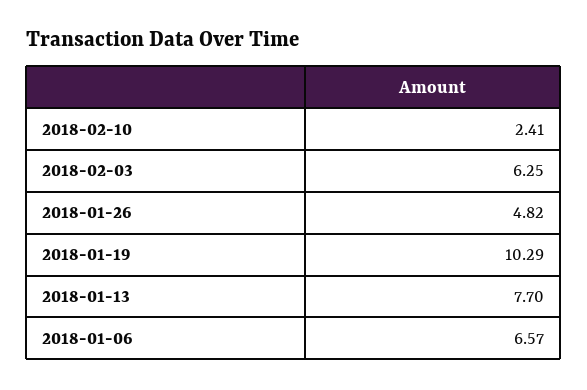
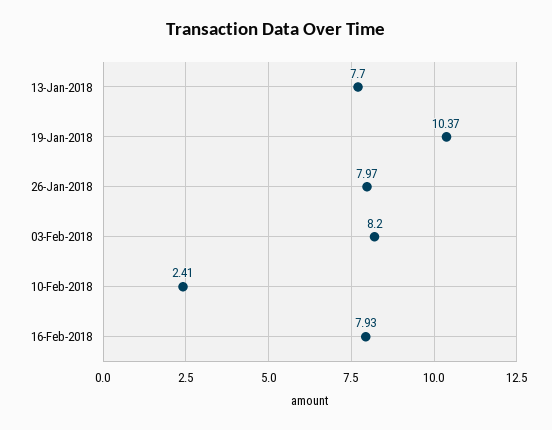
2018-02-03: 6.25 -> 8.2
2018-01-26: 4.82 -> 7.97
2018-01-19: 10.29 -> 10.37
2018-01-06: 6.57 -> none
16-Feb-2018: none -> 7.93

